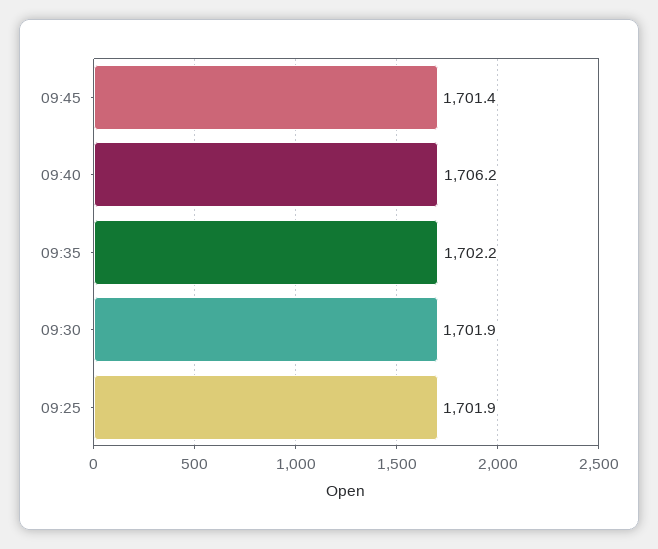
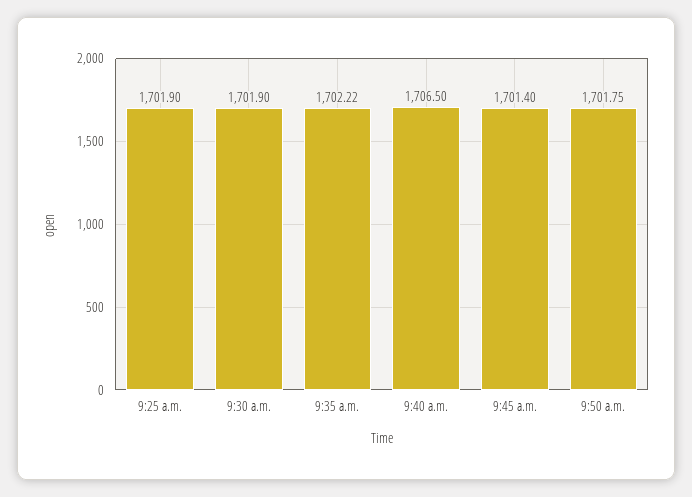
09:40: 1706.2 -> 1706.5
9:50 a.m.: none -> 1701.75

